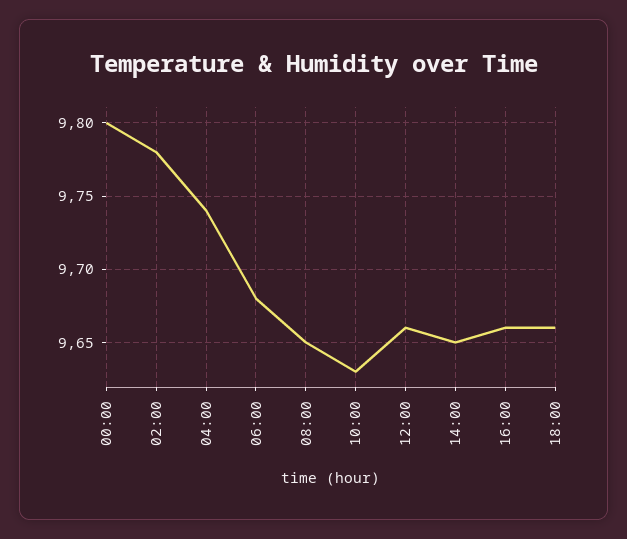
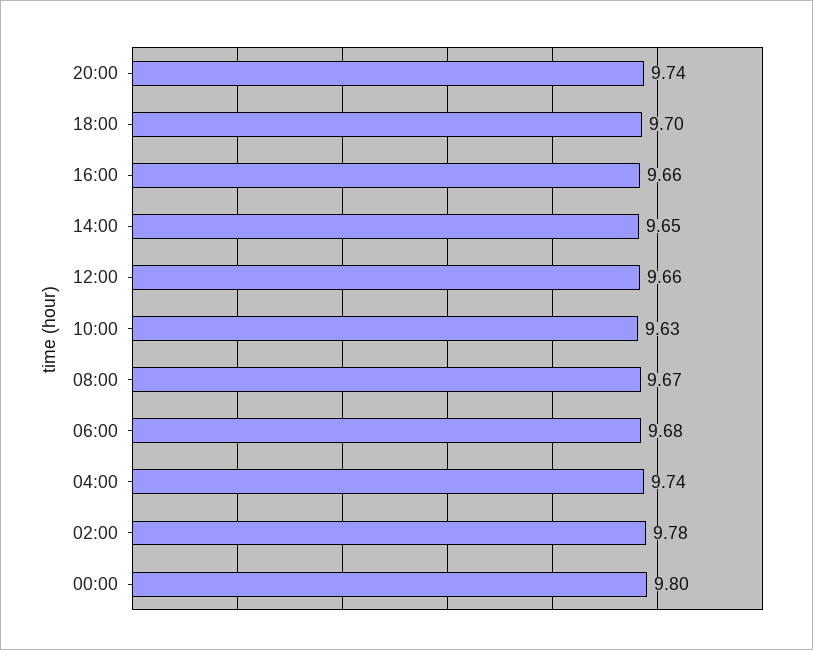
08:00: 9.65 -> 9.67
18:00: 9.66 -> 9.7
20:00: none -> 9.74

